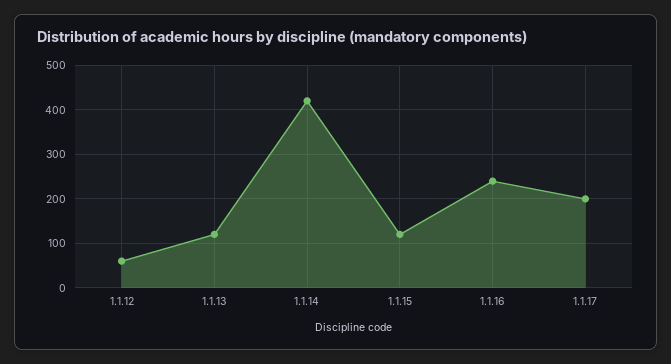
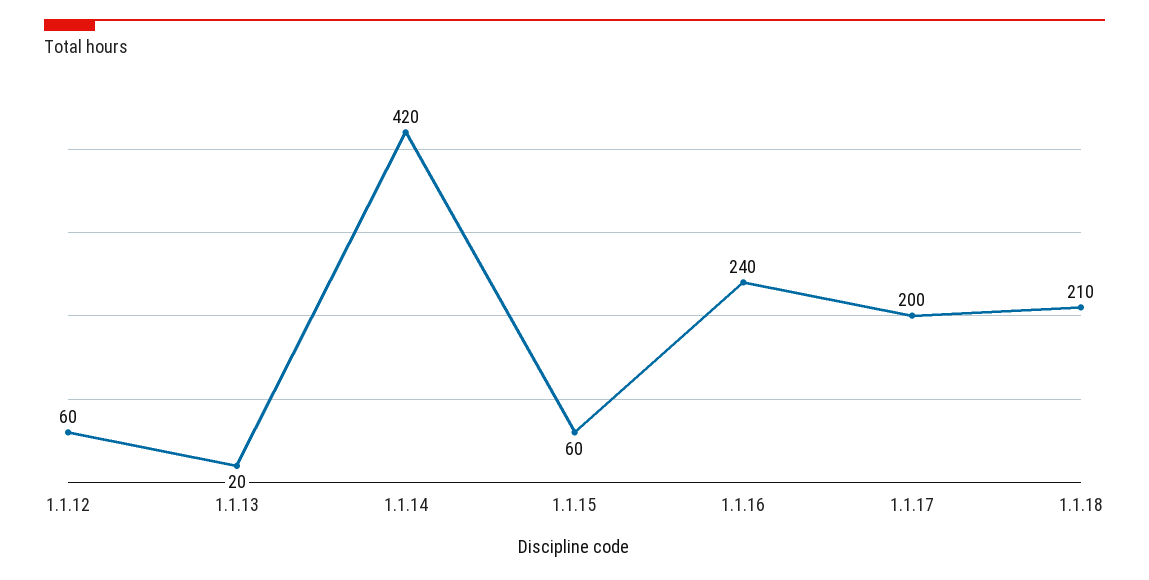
1.1.13: 120 -> 20
1.1.15: 120 -> 60
1.1.18: none -> 210

